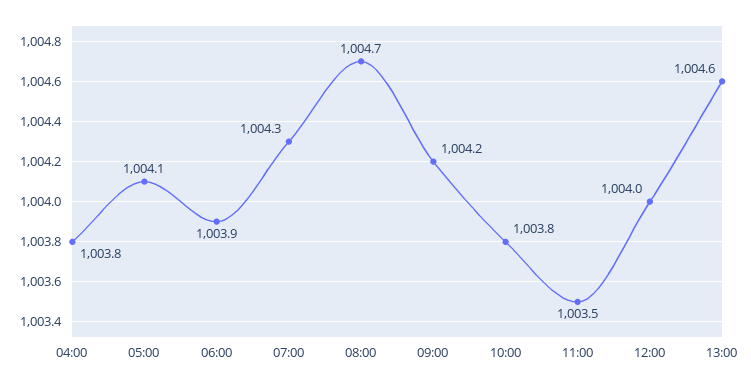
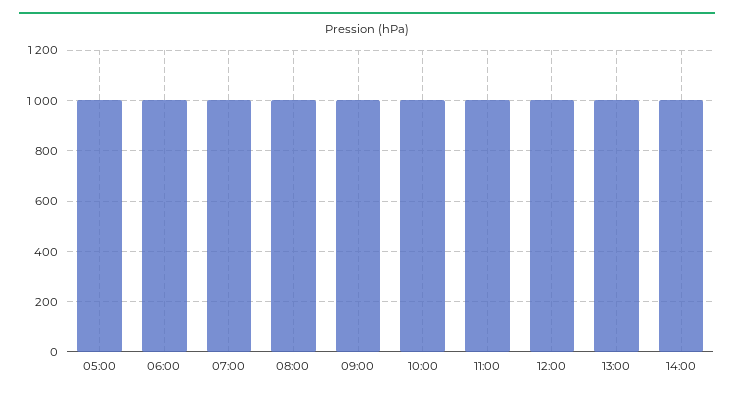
04:00: 1003.8 -> none
14:00: none -> 1000

